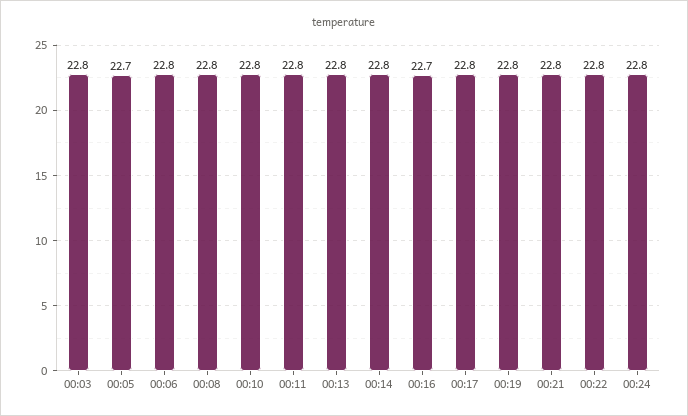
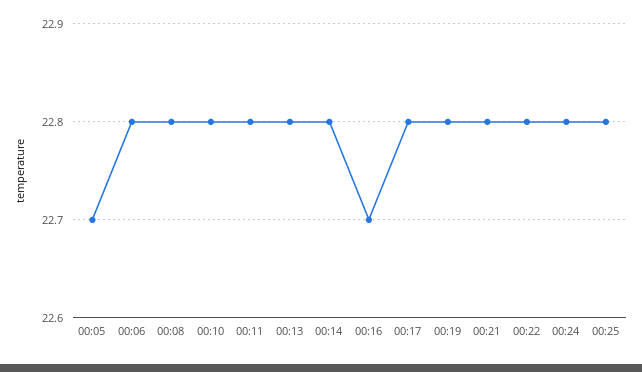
00:03: 22.8 -> none
00:25: none -> 22.8

